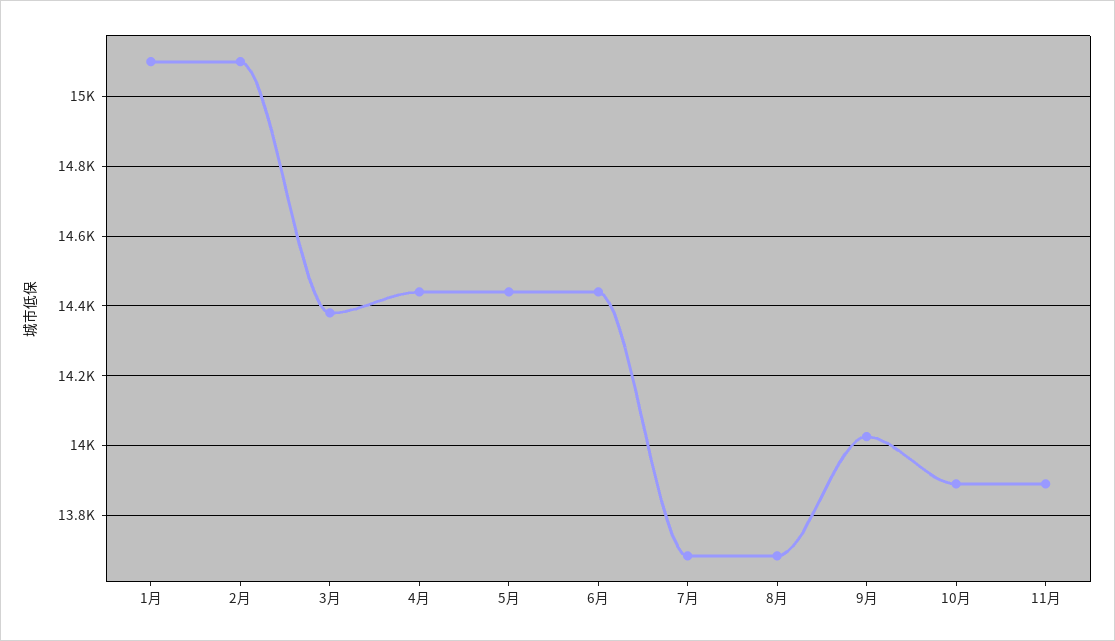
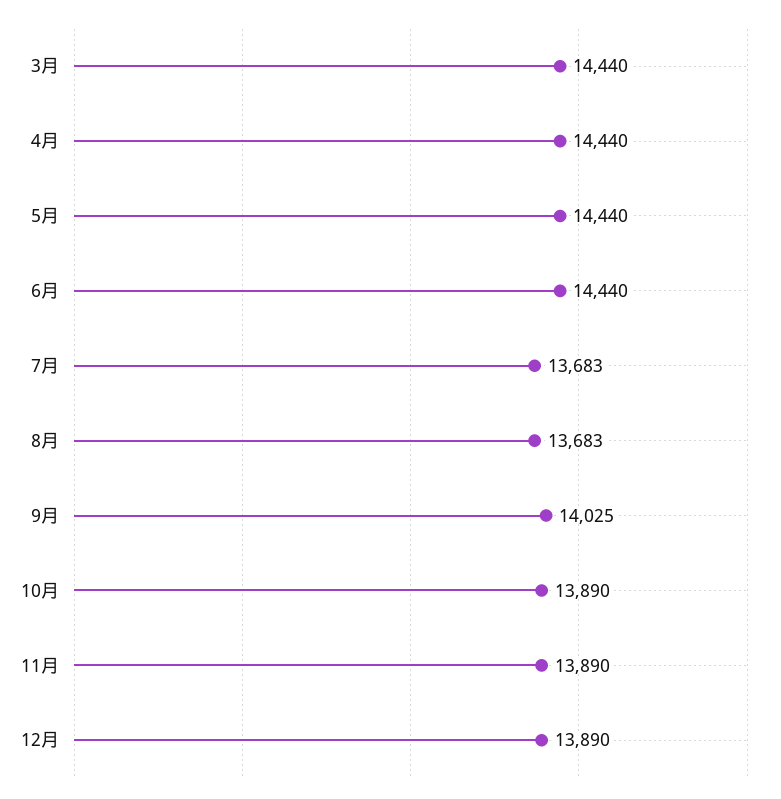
1月: 15100 -> none
2月: 15100 -> none
3月: 14380 -> 14440
12月: none -> 13890

